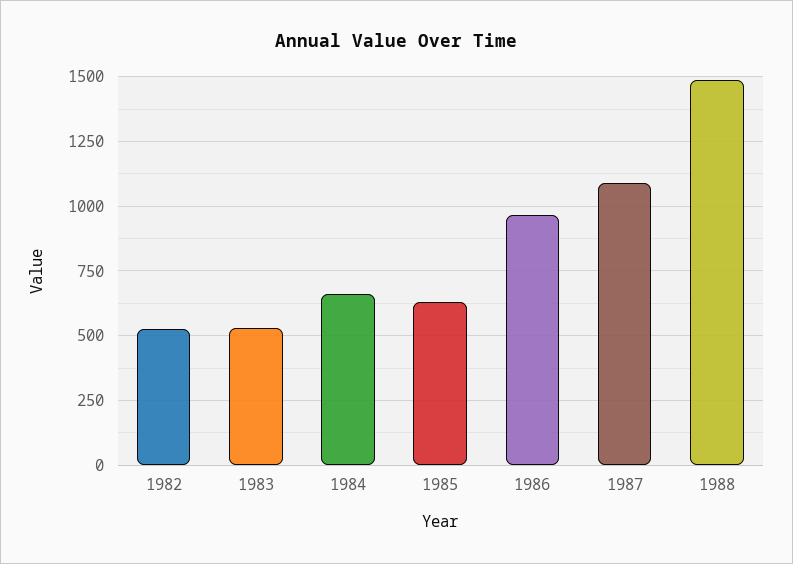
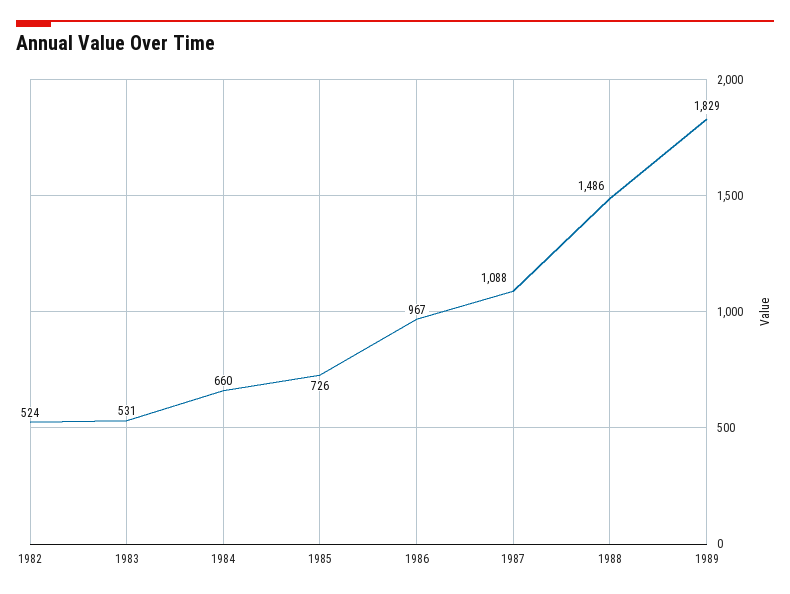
1985: 625 -> 726
1989: none -> 1829

